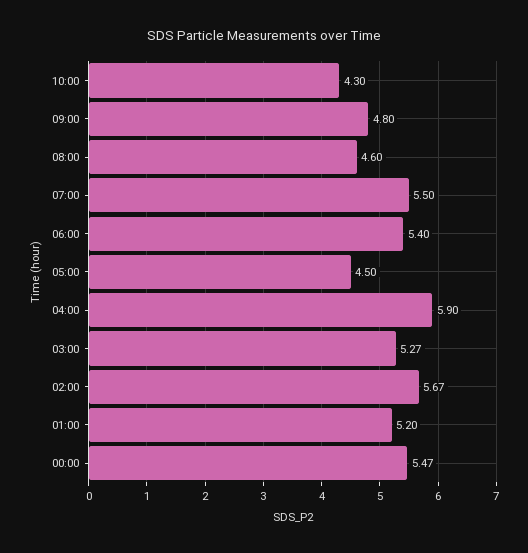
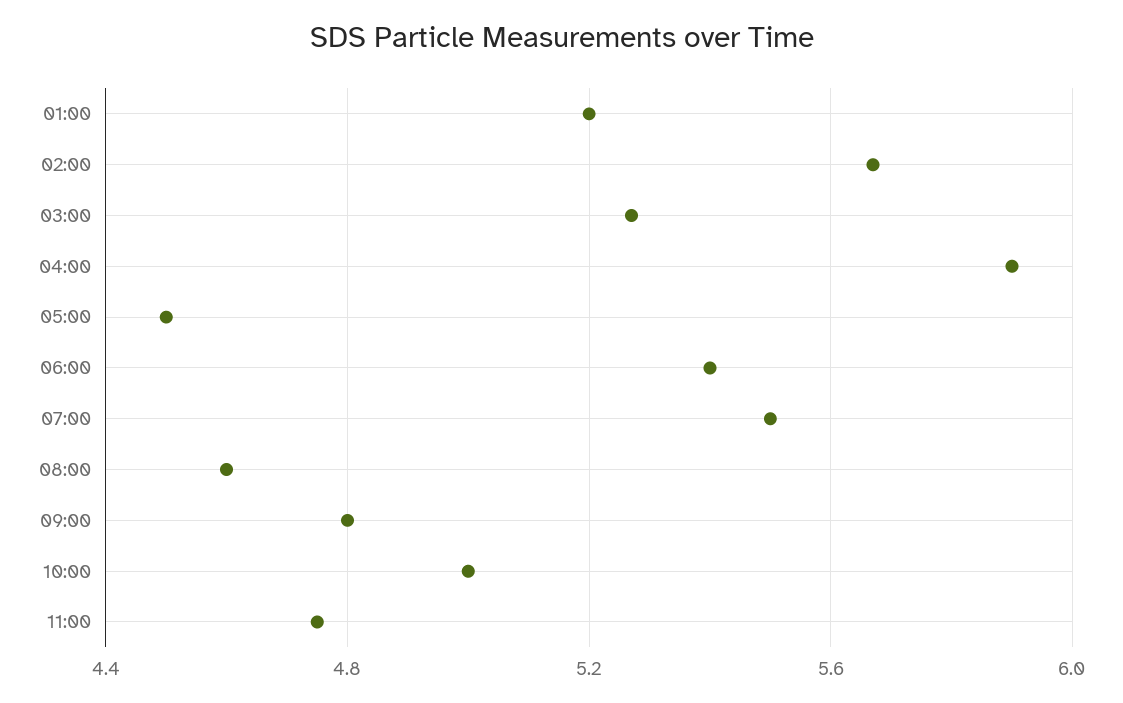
10:00: 4.3 -> 5
00:00: 5.47 -> none
11:00: none -> 4.75

